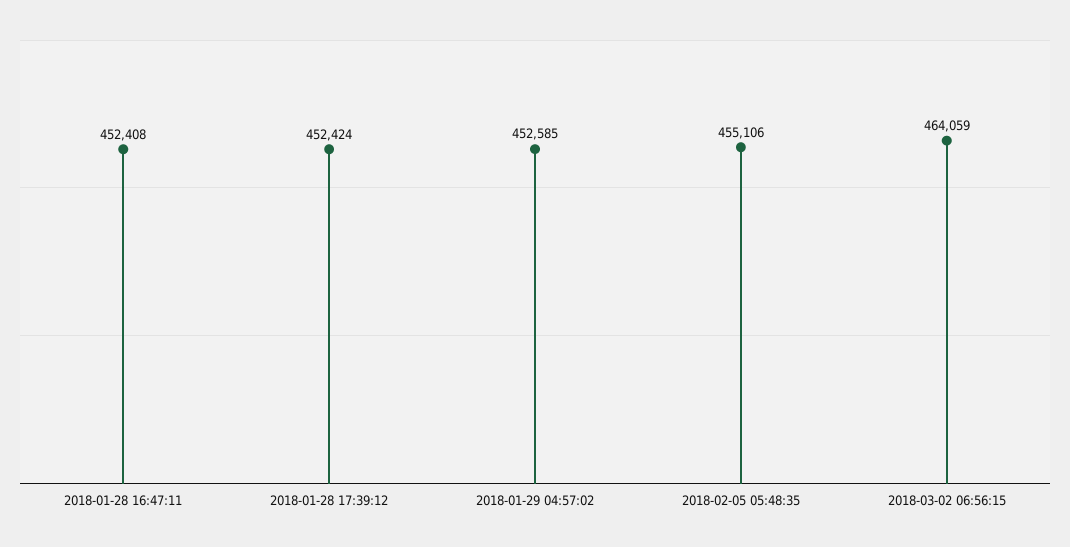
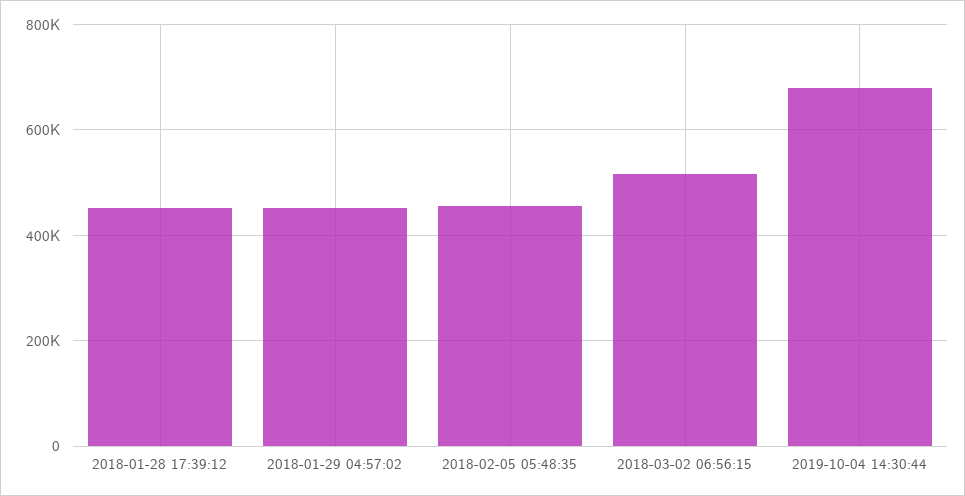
2018-01-28 16:47:11: 452408 -> none
2018-03-02 06:56:15: 464059 -> 520000
2019-10-04 14:30:44: none -> 680000

